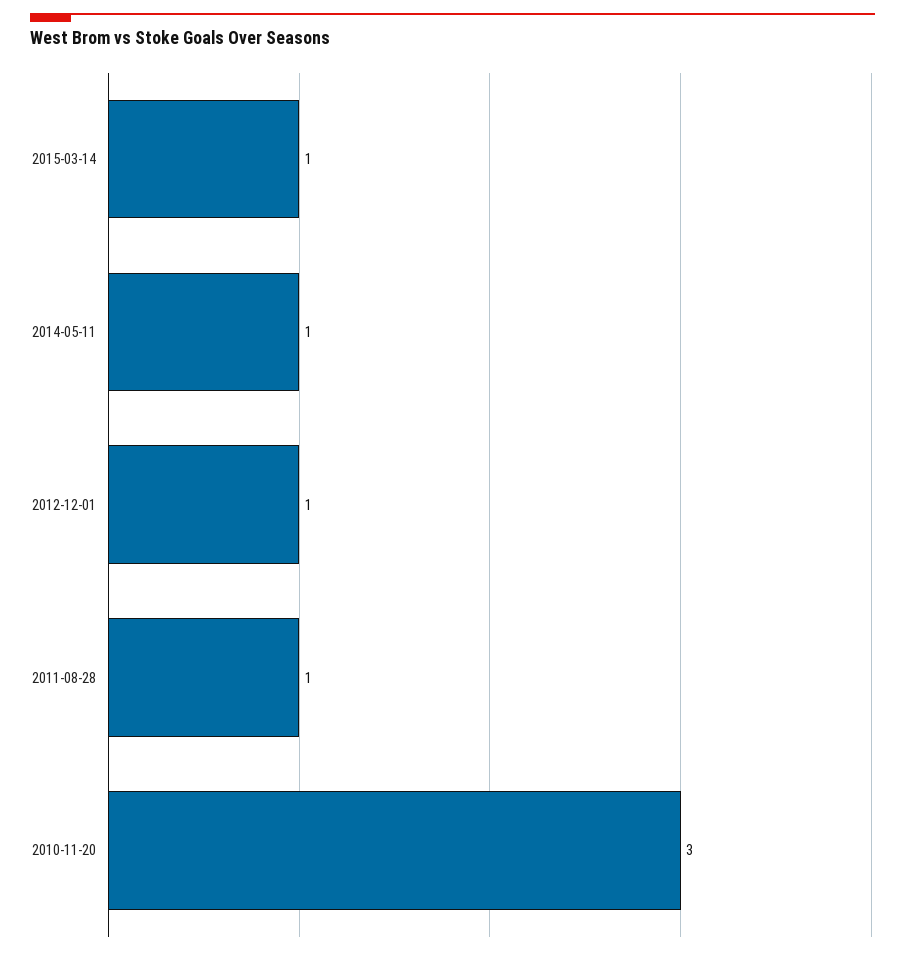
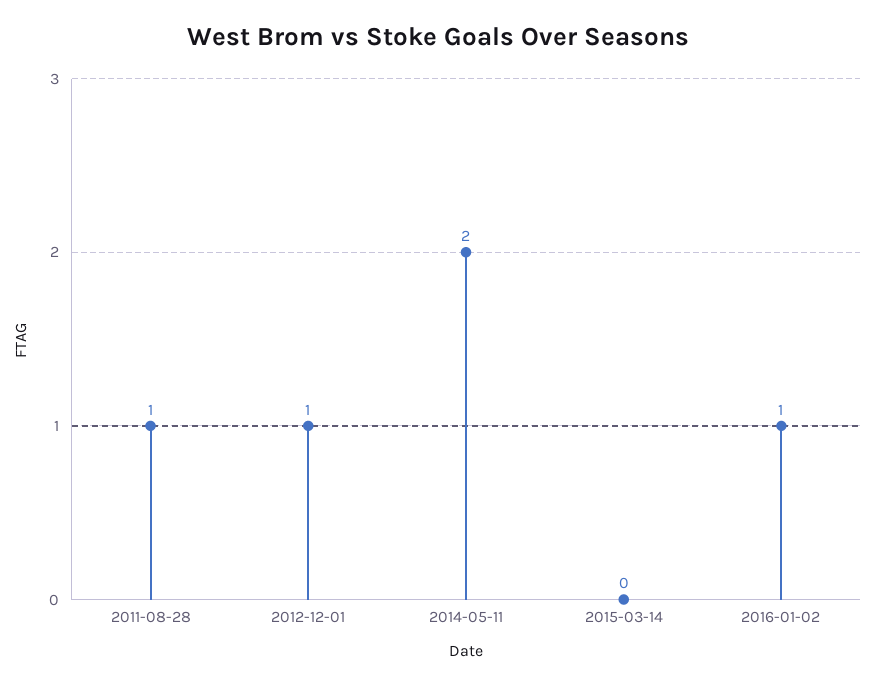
2015-03-14: 1 -> 0
2014-05-11: 1 -> 2
2010-11-20: 3 -> none
2016-01-02: none -> 1

